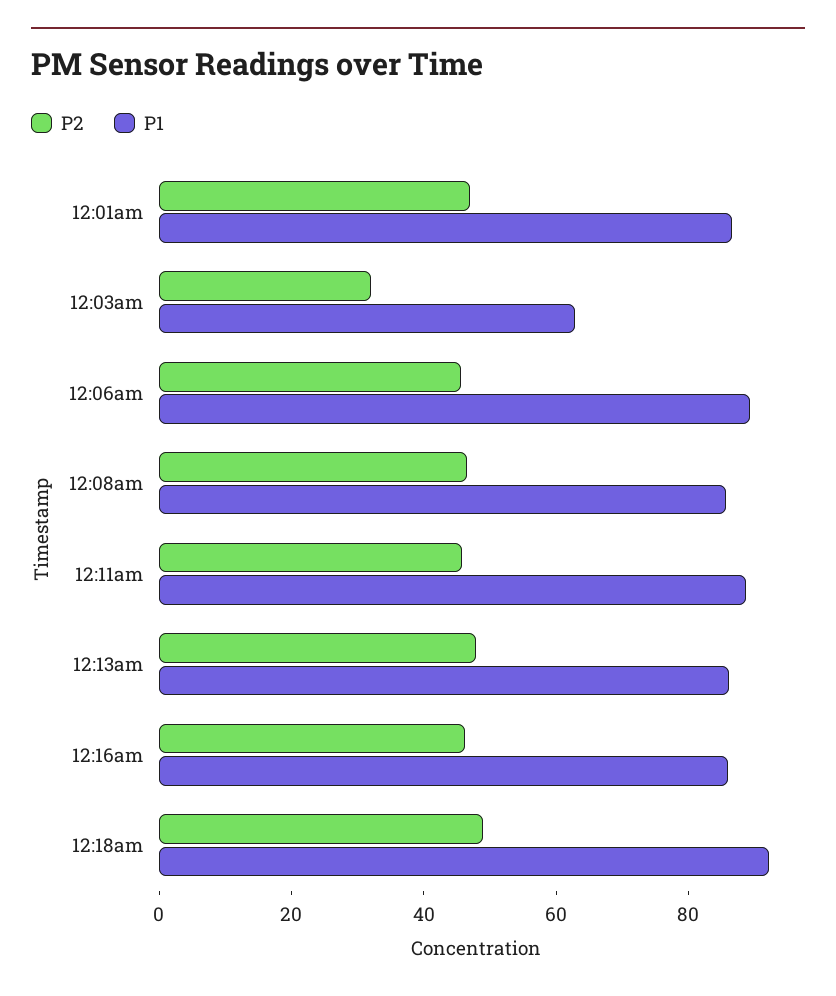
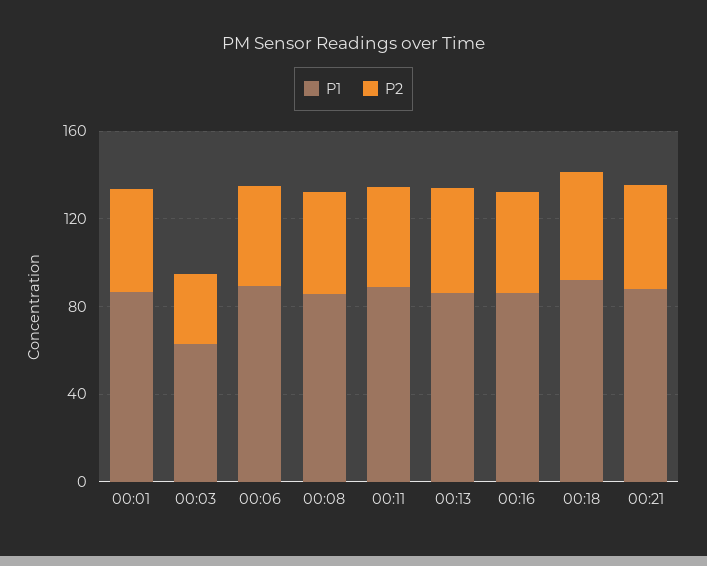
P1, 00:21: none -> 90
P2, 00:21: none -> 50

